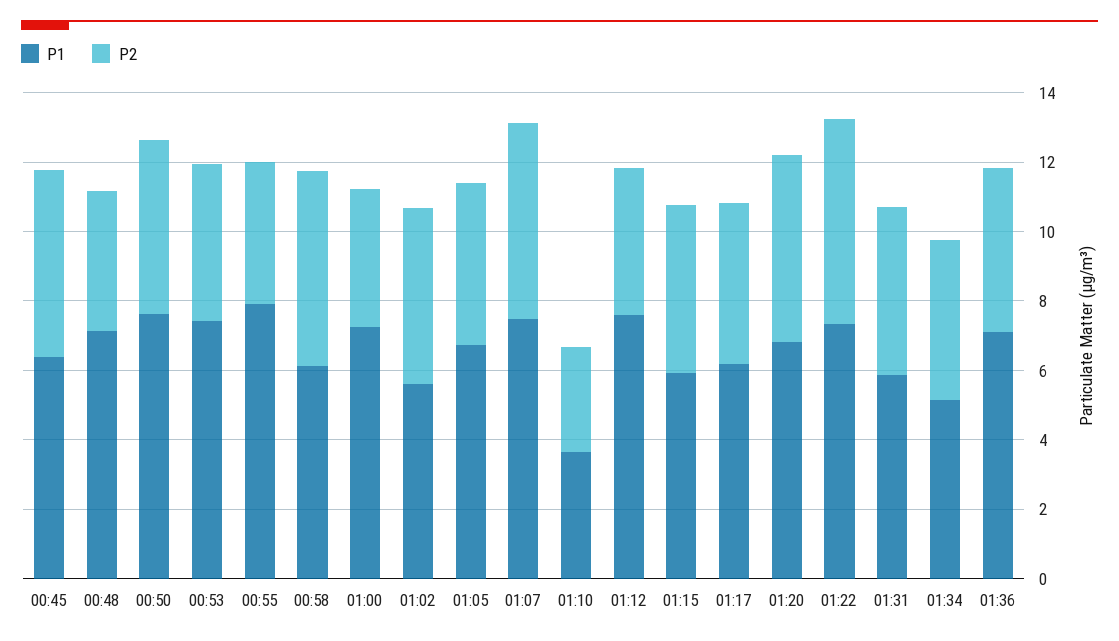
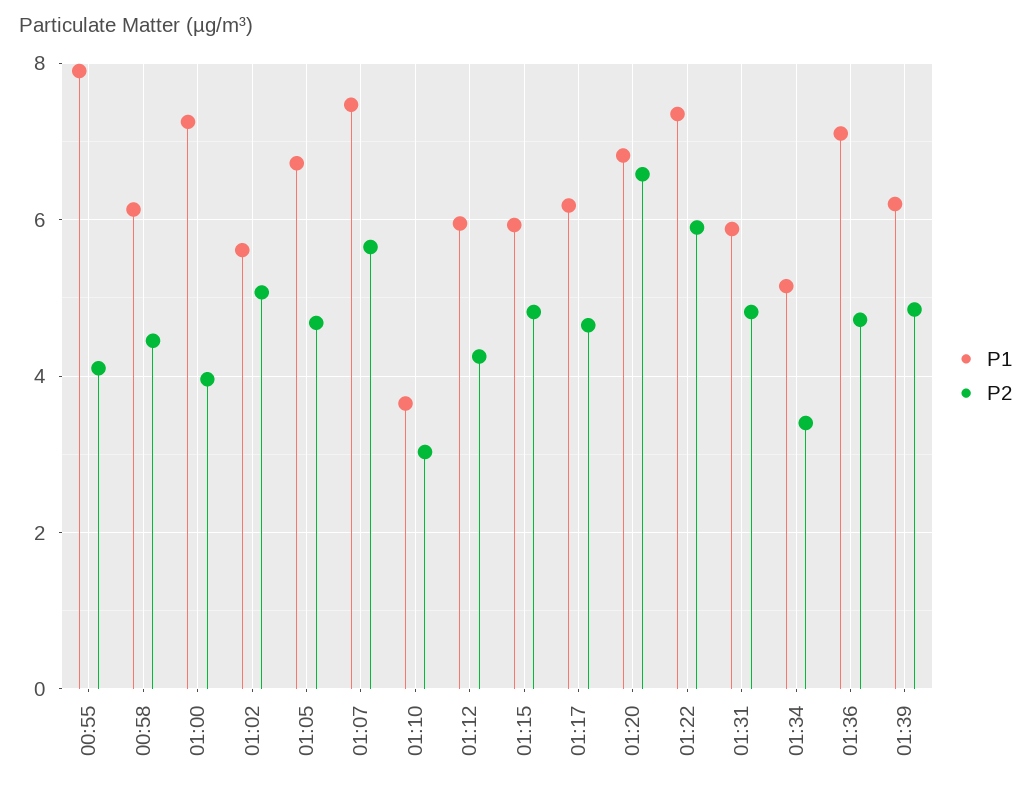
P1, 00:45: 6.5 -> none
P2, 00:45: 5.5 -> none
P1, 00:48: 7 -> none
P2, 00:48: 4 -> none
P1, 00:50: 7.5 -> none
P2, 00:50: 5 -> none
P1, 00:53: 7.5 -> none
P2, 00:53: 4.5 -> none
P2, 00:58: 5.5 -> 4.4
P1, 01:12: 7.5 -> 6
P2, 01:20: 5.5 -> 6.6
P2, 01:34: 4.5 -> 3.4
P1, 01:39: none -> 6.2
P2, 01:39: none -> 4.8

